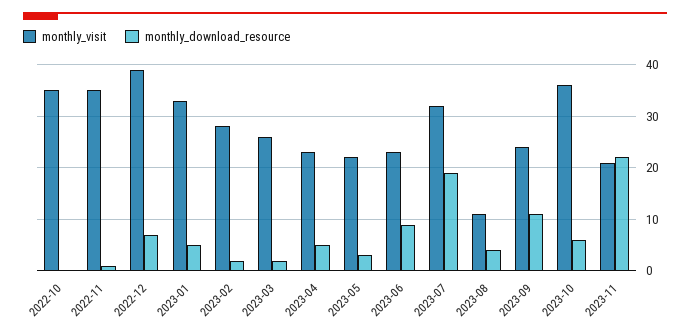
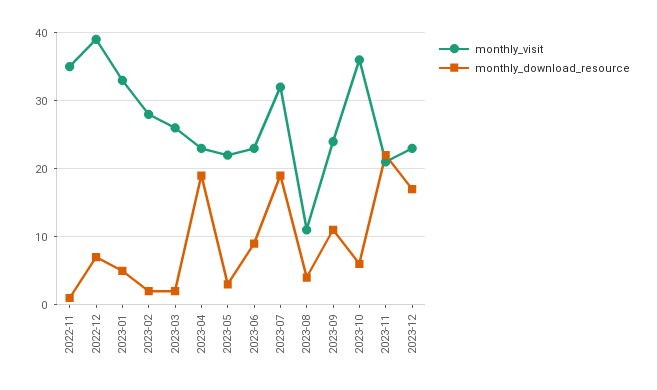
monthly_visit, 2022-10: 35 -> none
monthly_download_resource, 2022-10: 0 -> none
monthly_download_resource, 2023-04: 5 -> 19
monthly_visit, 2023-12: none -> 23
monthly_download_resource, 2023-12: none -> 17

